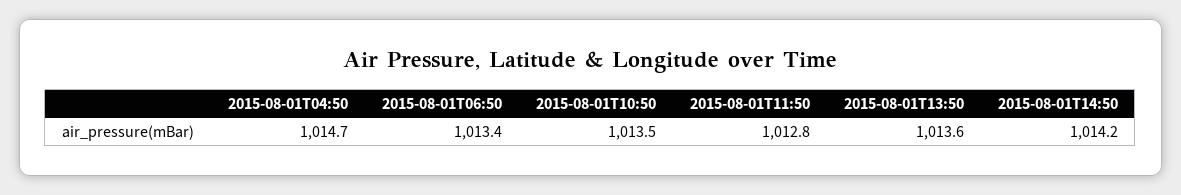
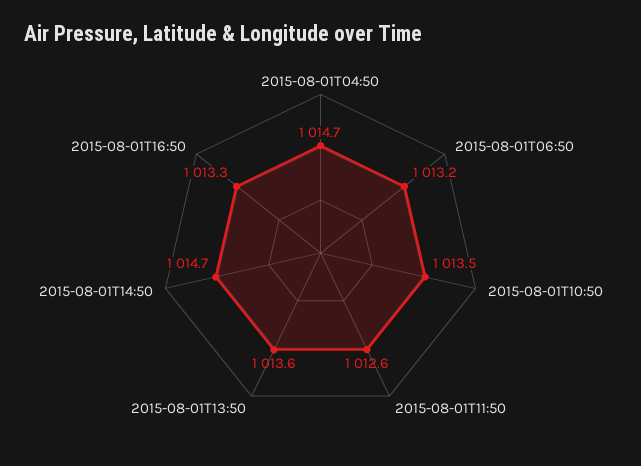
2015-08-01T06:50: 1013.4 -> 1013.2
2015-08-01T11:50: 1012.8 -> 1012.6
2015-08-01T14:50: 1014.2 -> 1014.7
2015-08-01T16:50: none -> 1013.3

